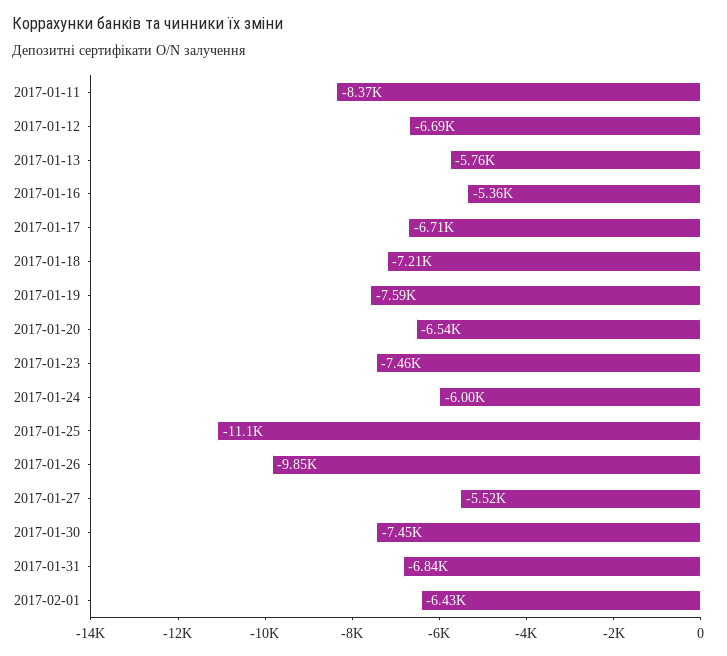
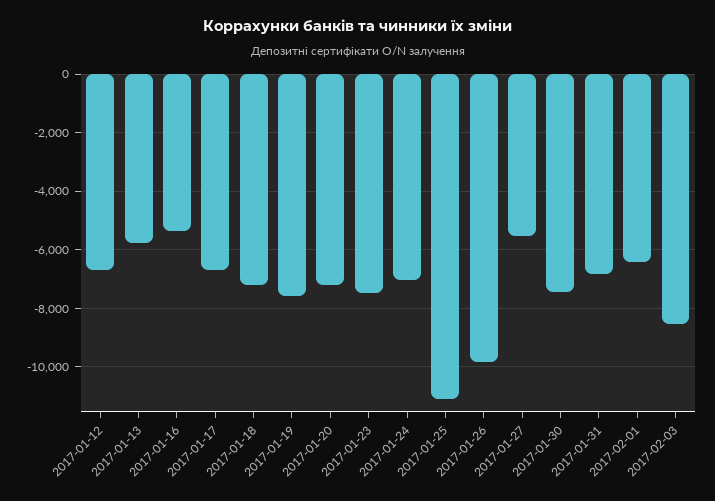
2017-01-11: -8370 -> none
2017-01-20: -6540 -> -7250
2017-01-24: -6000 -> -7000
2017-02-03: none -> -8500

